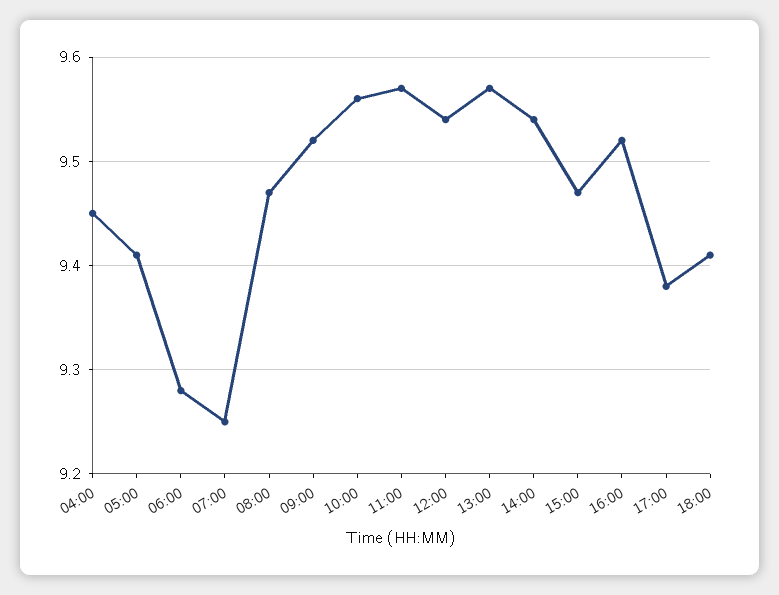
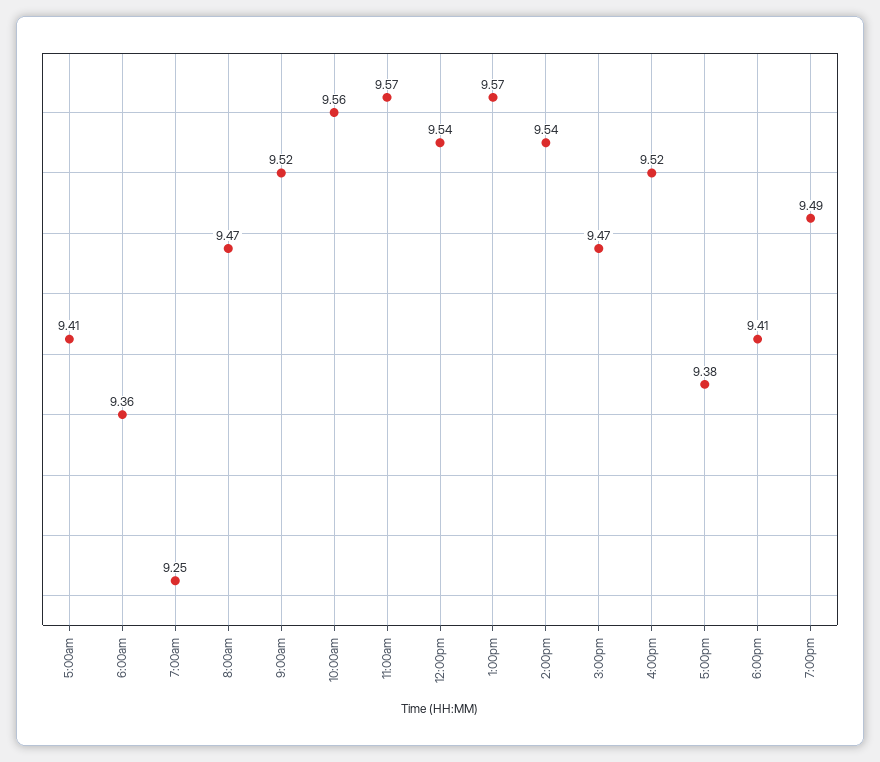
04:00: 9.45 -> none
06:00: 9.28 -> 9.36
7:00pm: none -> 9.49

